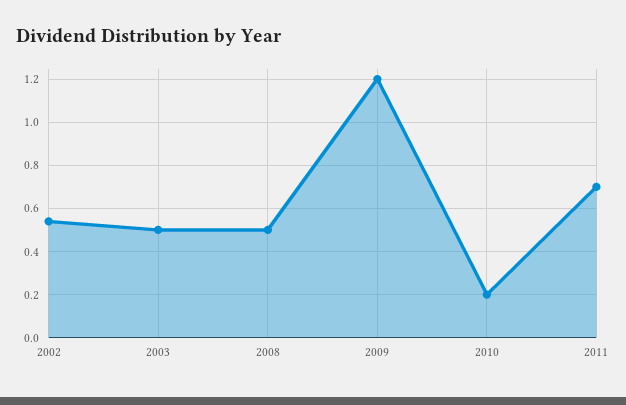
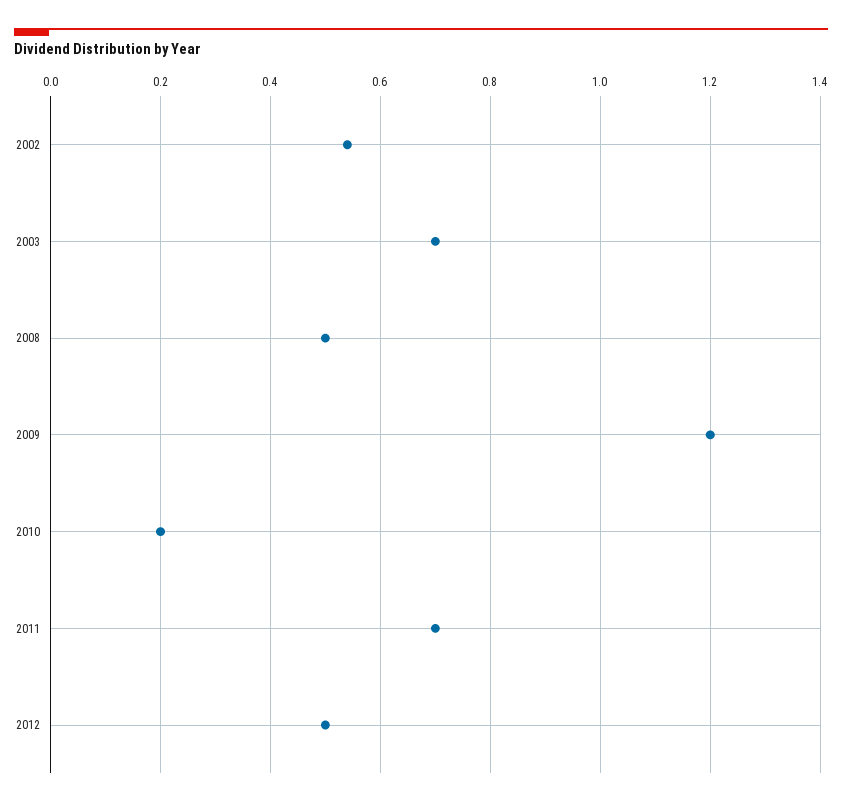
2003: 0.5 -> 0.7
2012: none -> 0.5

